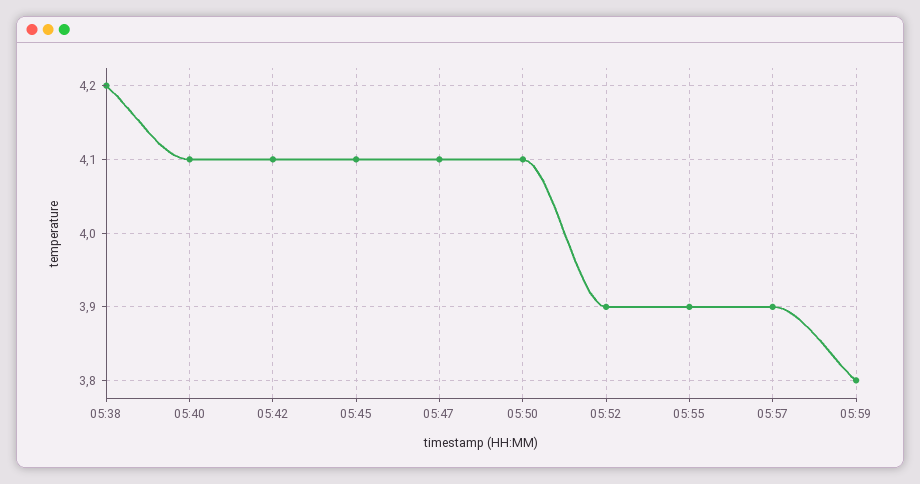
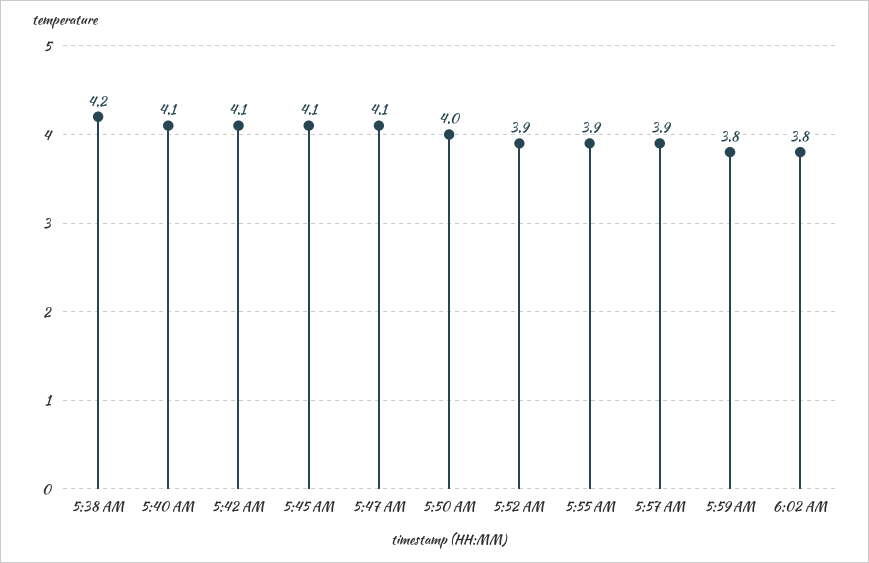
05:50: 4.1 -> 4
6:02 AM: none -> 3.8

